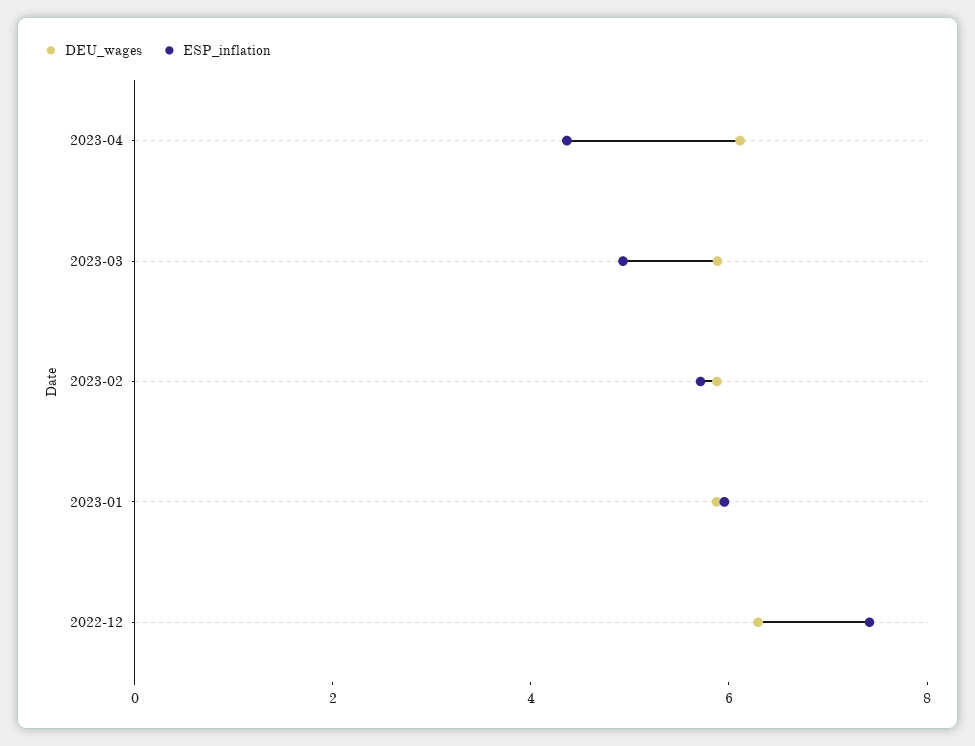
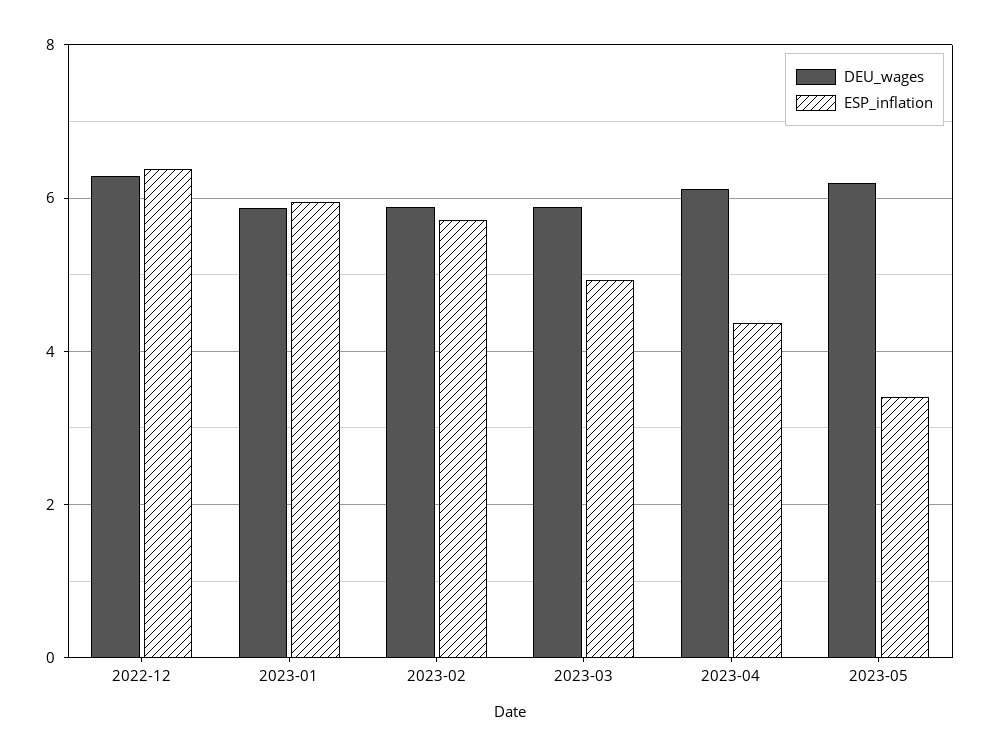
ESP_inflation, 2022-12: 7.5 -> 6.4
DEU_wages, 2023-05: none -> 6.2
ESP_inflation, 2023-05: none -> 3.4

